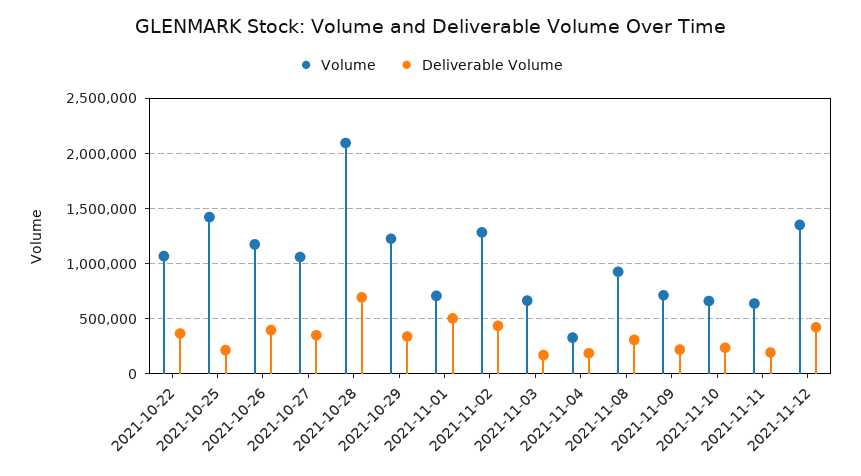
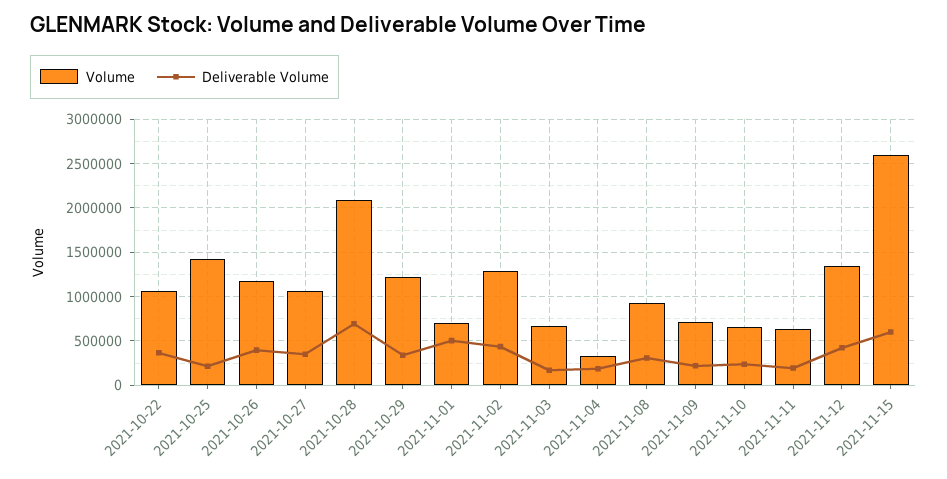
Volume, 2021-11-15: none -> 2600000
Deliverable Volume, 2021-11-15: none -> 600000

